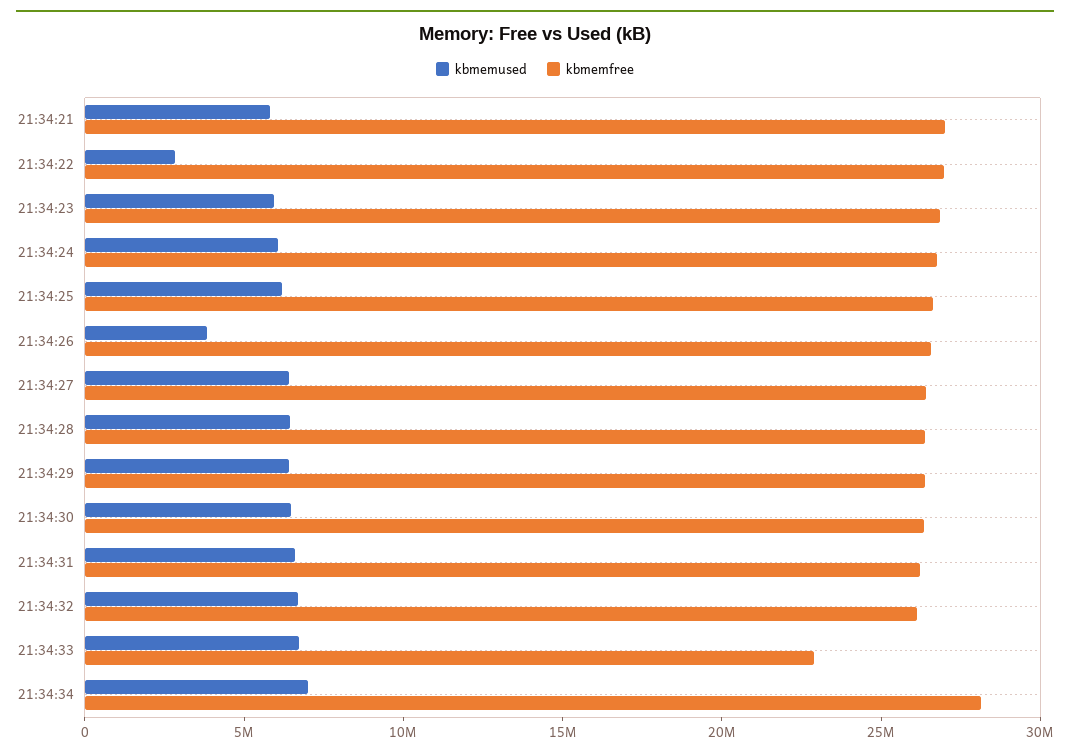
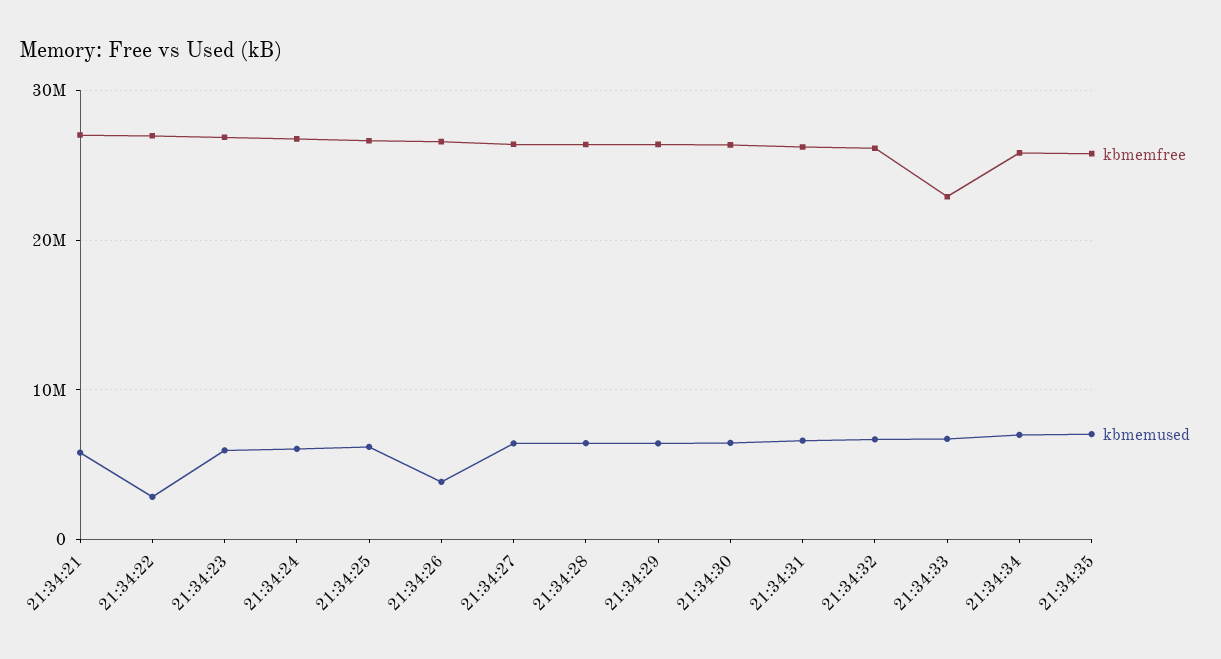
kbmemfree, 21:34:34: 28000000 -> 26000000
kbmemfree, 21:34:35: none -> 26000000
kbmemused, 21:34:35: none -> 7000000

